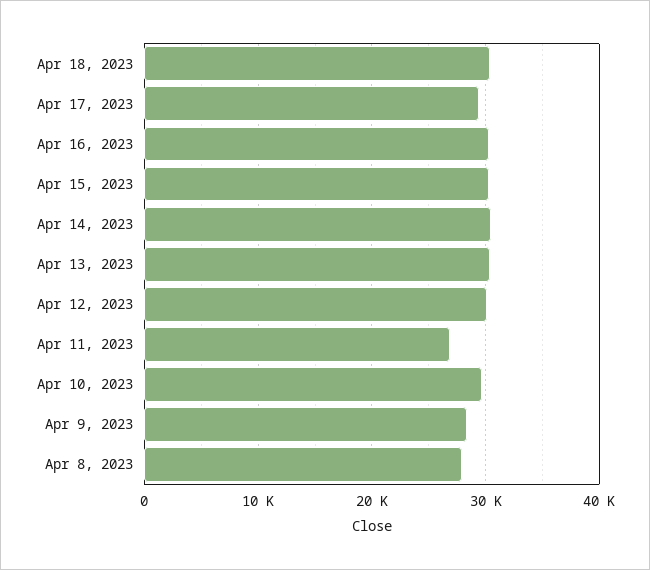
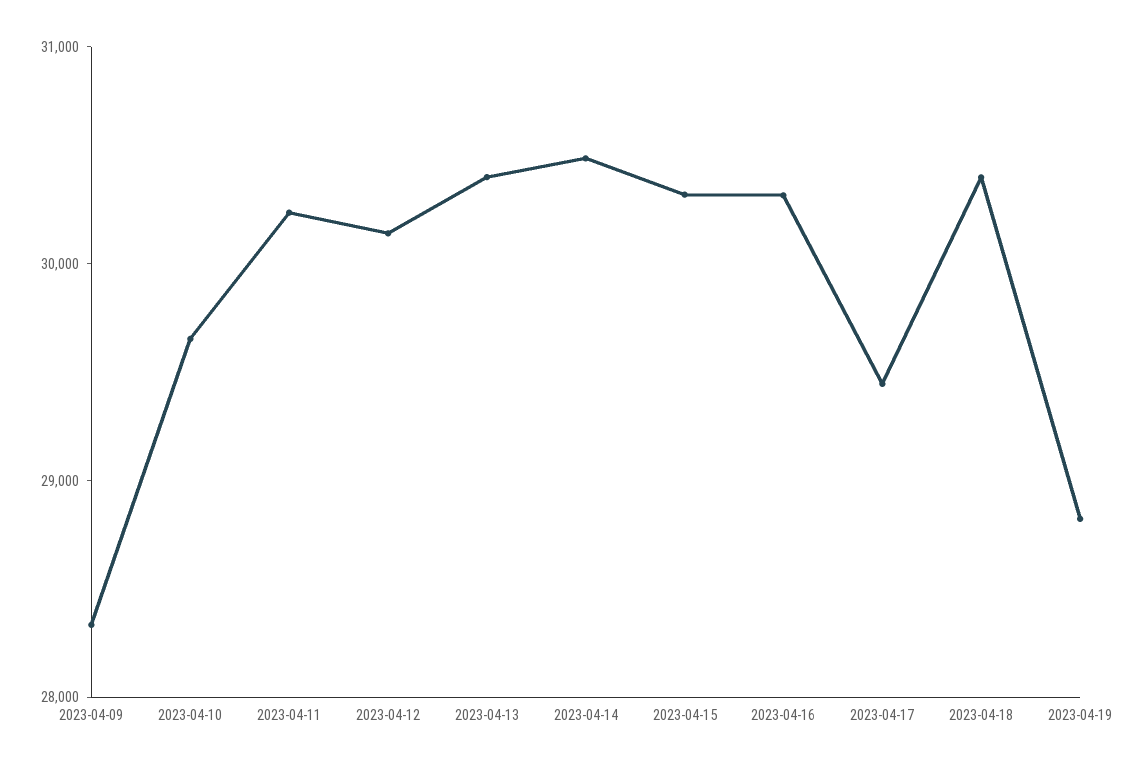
Apr 11, 2023: 27000 -> 30200
Apr 8, 2023: 28000 -> none
2023-04-19: none -> 28800

